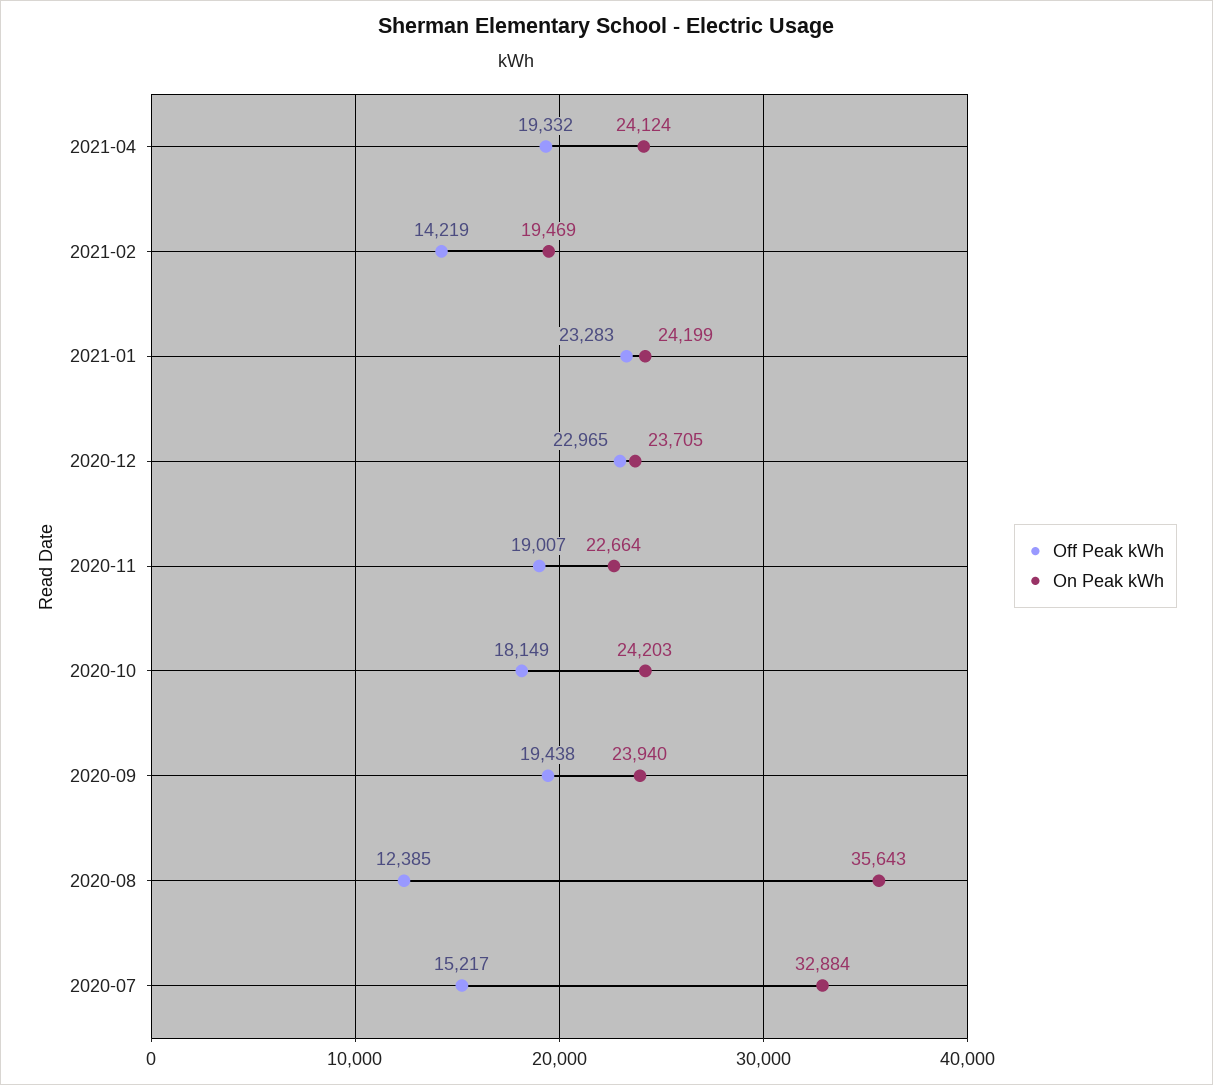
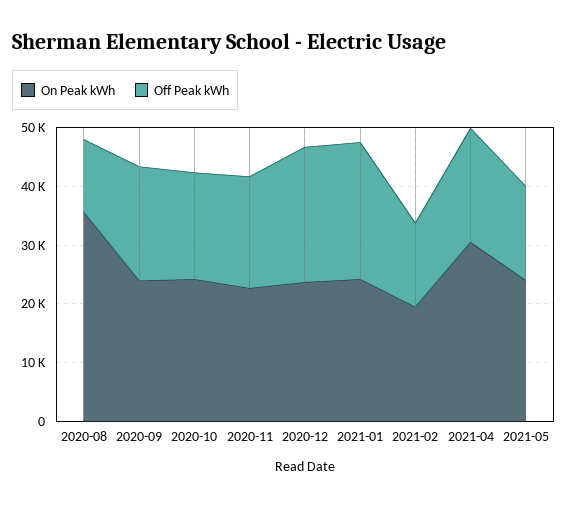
On Peak kWh, 2021-04: 24124 -> 30000
Off Peak kWh, 2020-07: 15217 -> none
On Peak kWh, 2020-07: 32884 -> none
On Peak kWh, 2021-05: none -> 24000
Off Peak kWh, 2021-05: none -> 16000

